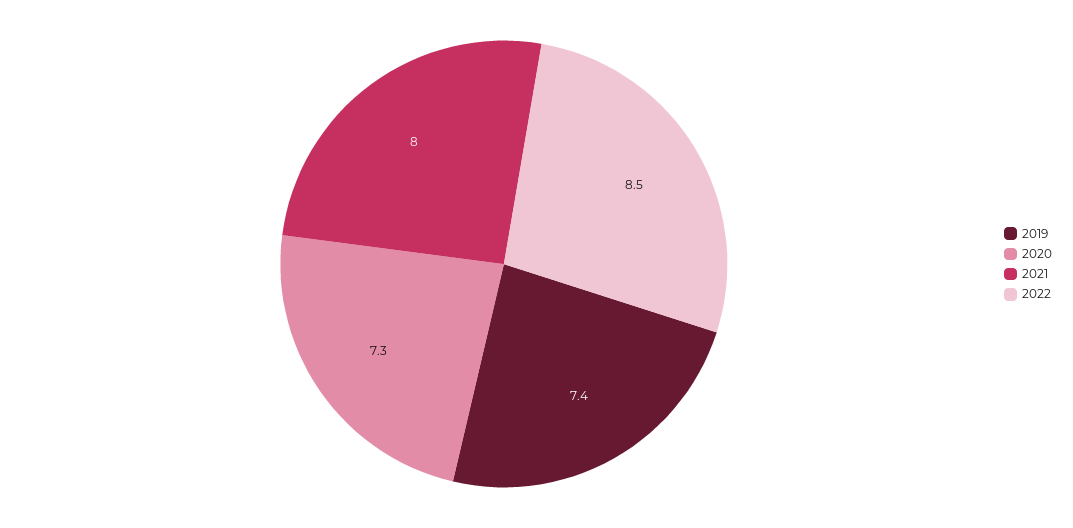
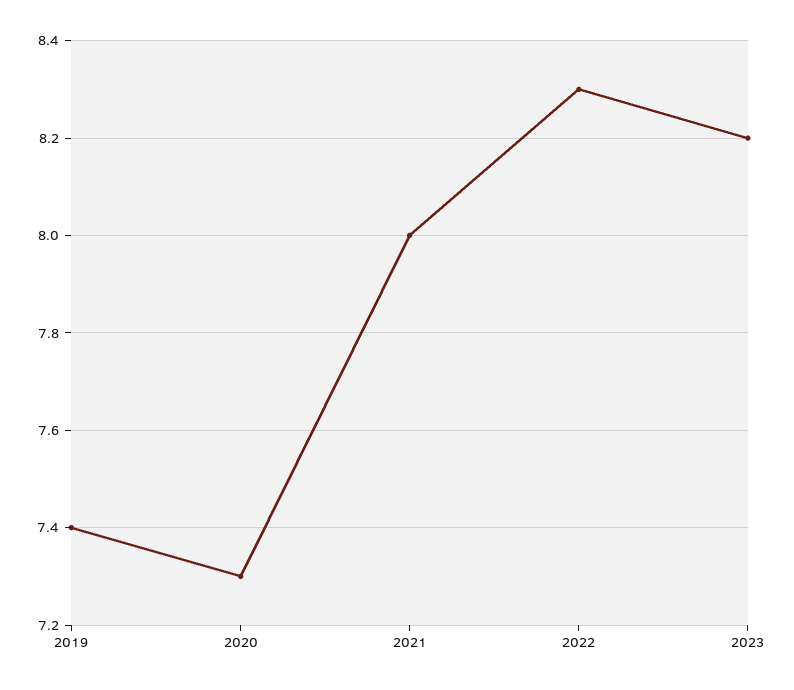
2022: 8.5 -> 8.3
2023: none -> 8.2

